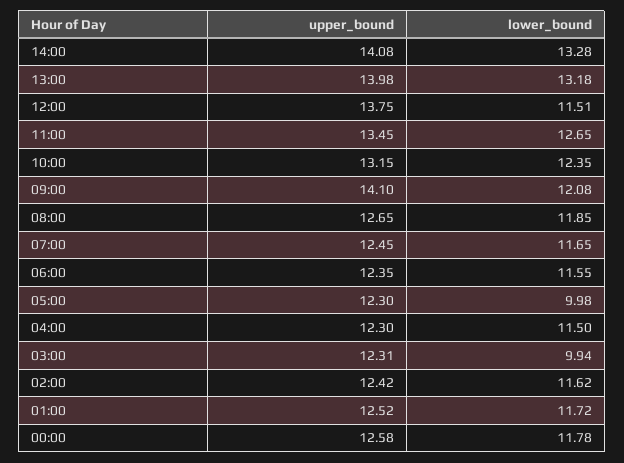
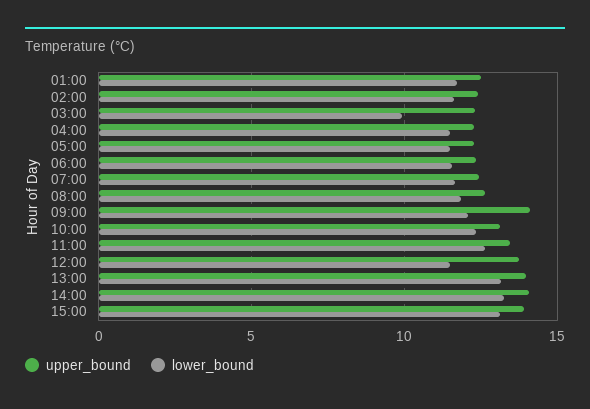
lower_bound, 05:00: 9.98 -> 11.5
upper_bound, 00:00: 12.58 -> none
lower_bound, 00:00: 11.78 -> none
upper_bound, 15:00: none -> 14
lower_bound, 15:00: none -> 13

